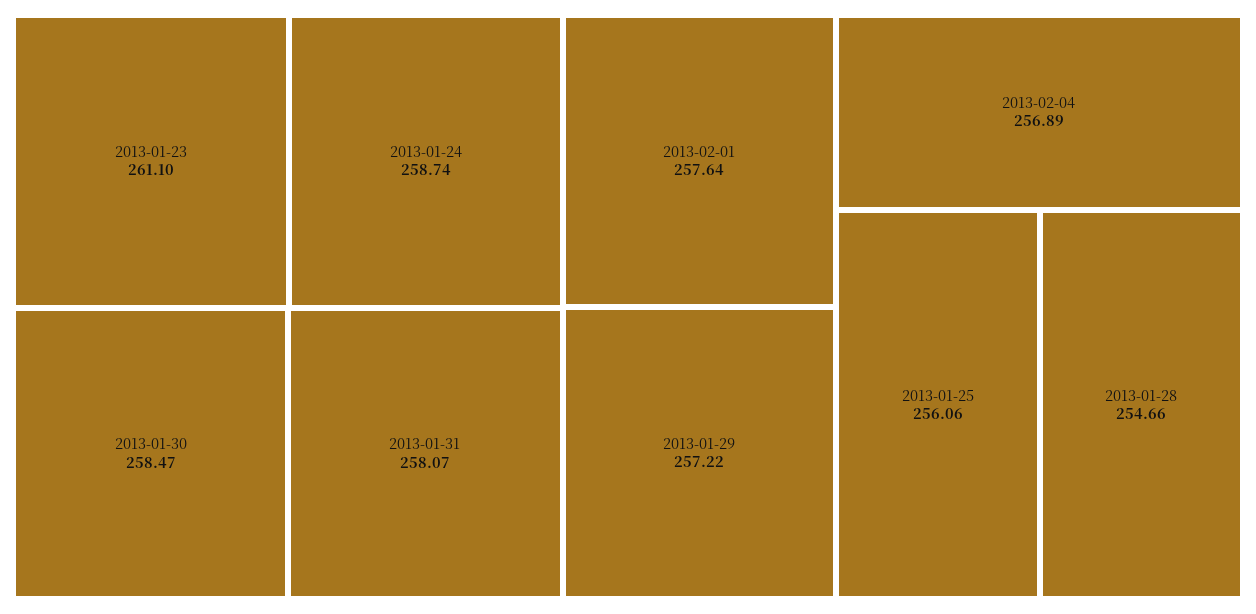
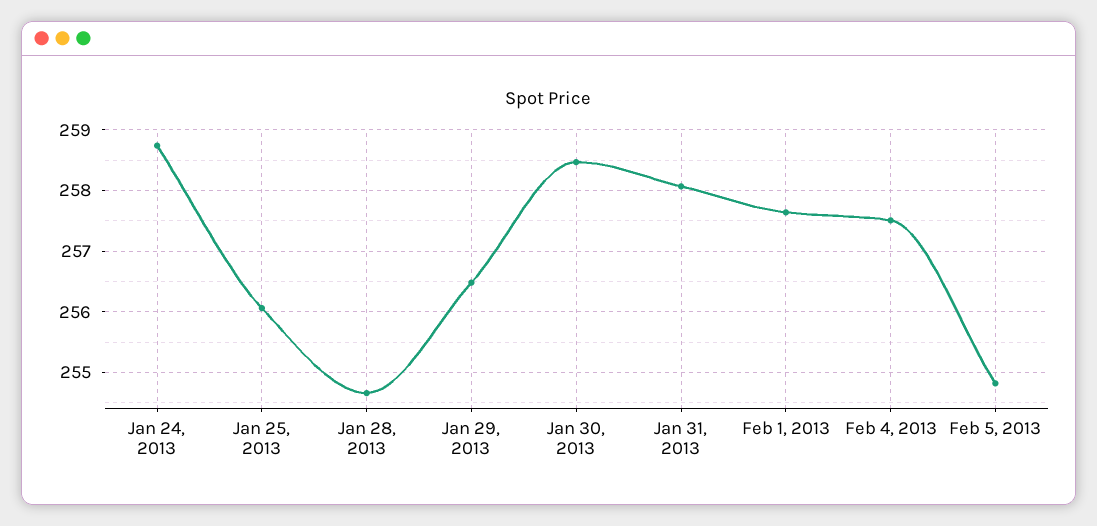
2013-01-23: 261.1 -> none
2013-01-29: 257.22 -> 256.5
2013-02-04: 256.89 -> 257.5
Feb 5, 2013: none -> 254.8

